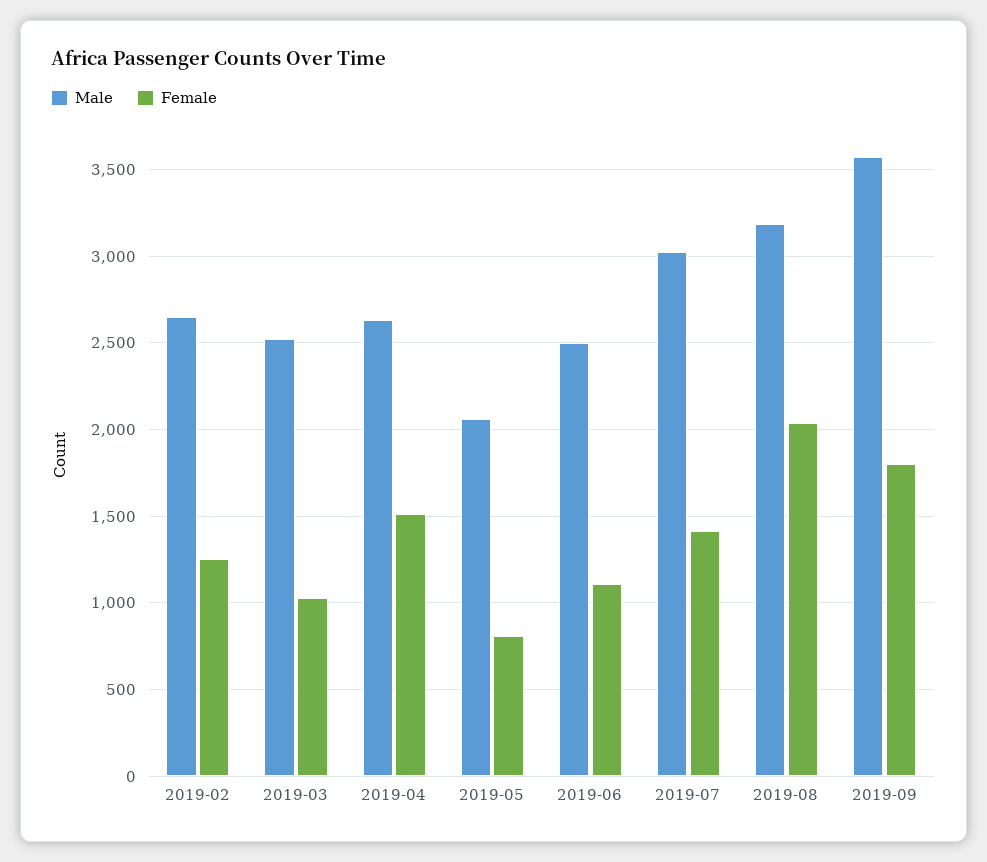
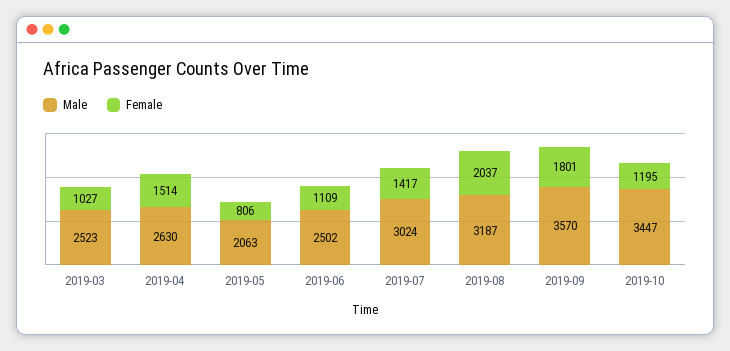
Male, 2019-02: 2650 -> none
Female, 2019-02: 1250 -> none
Male, 2019-10: none -> 3447
Female, 2019-10: none -> 1195

